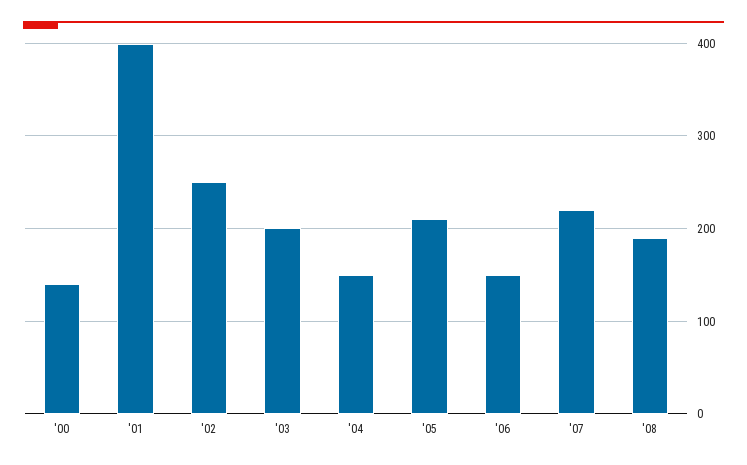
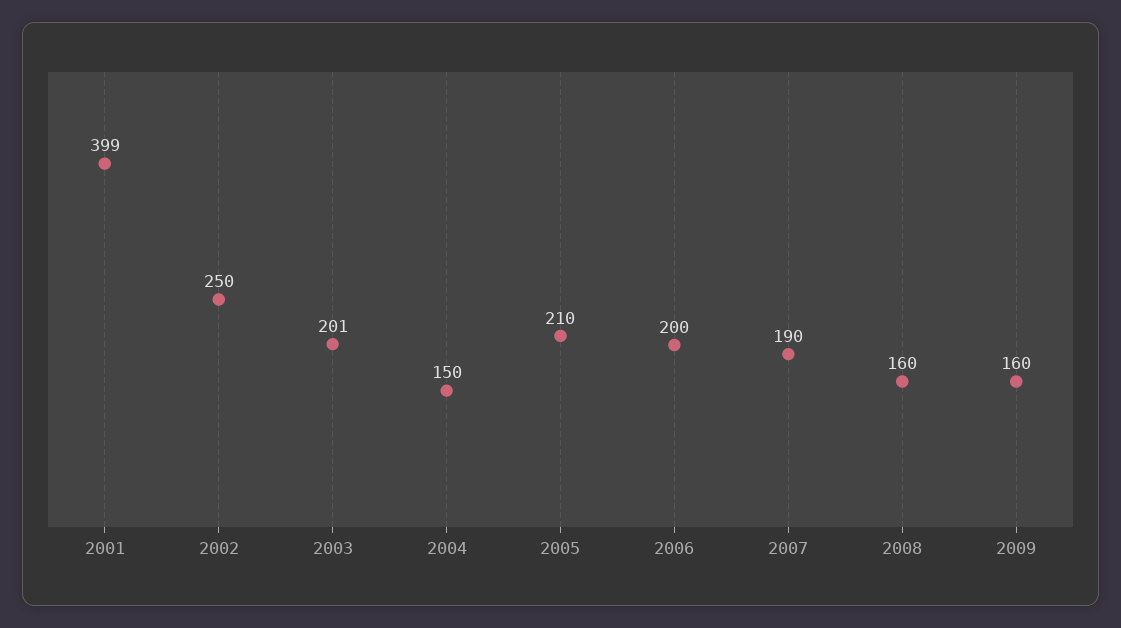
'00: 140 -> none
'06: 150 -> 200
'07: 220 -> 190
'08: 190 -> 160
2009: none -> 160

